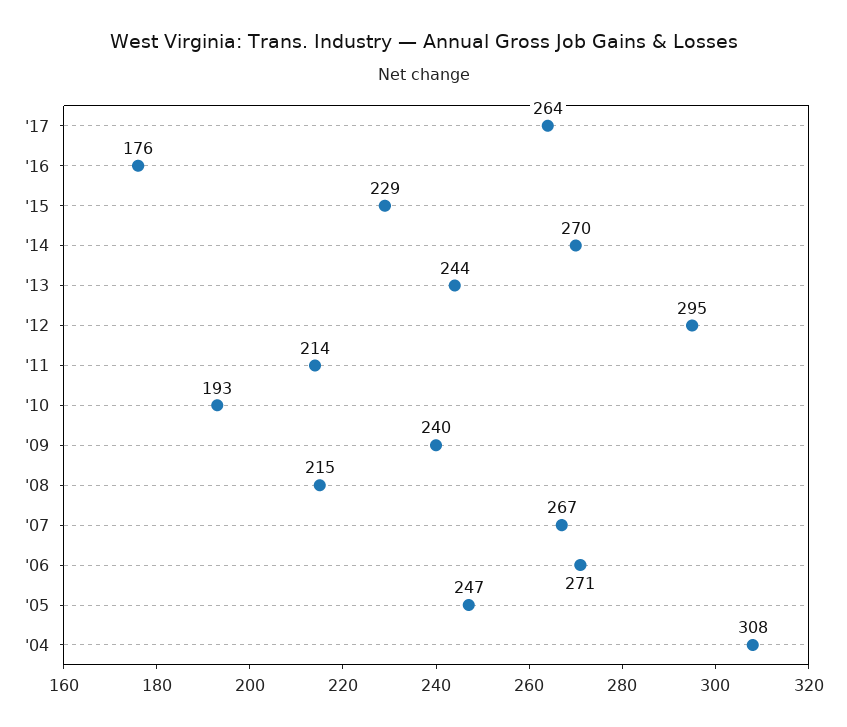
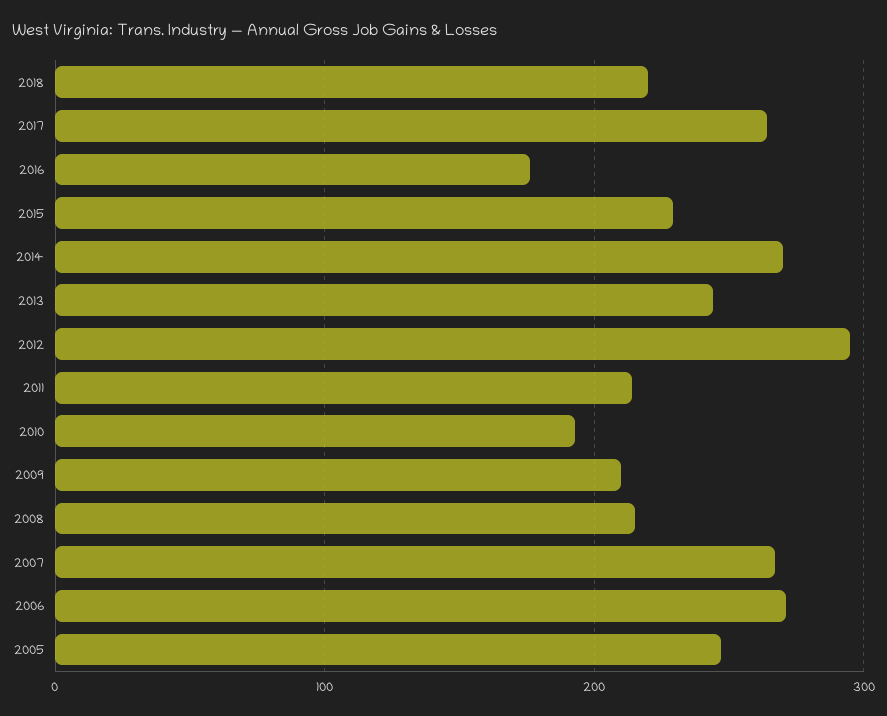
'09: 240 -> 210
'04: 308 -> none
2018: none -> 220

